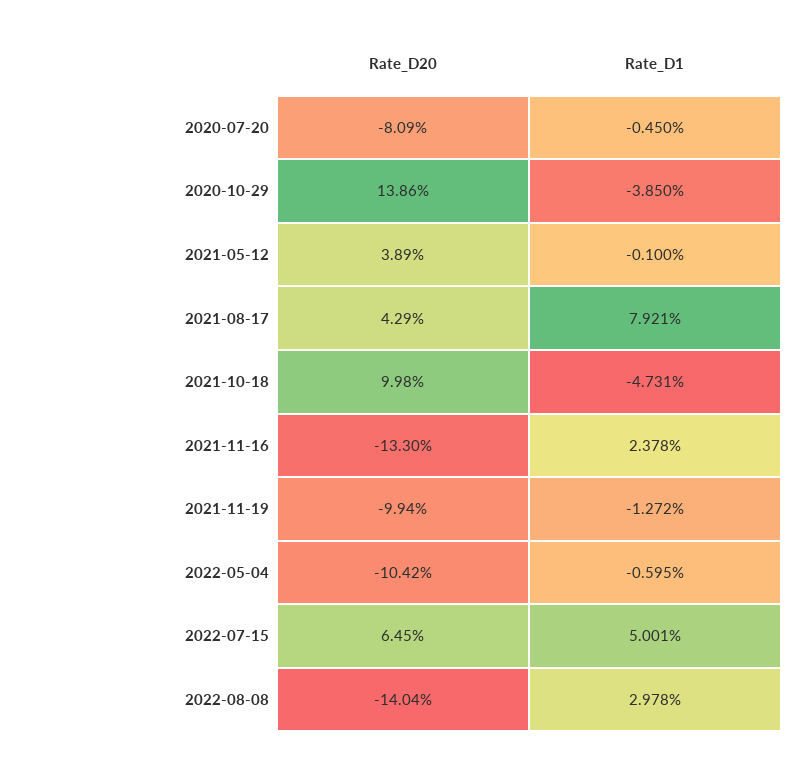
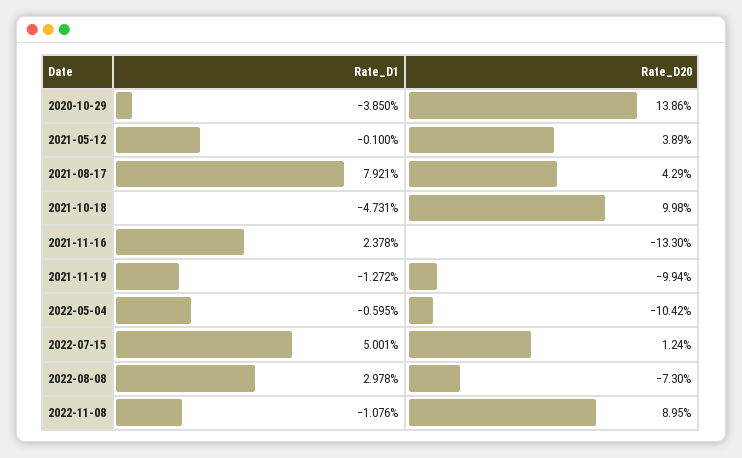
Rate_D20, 2020-07-20: -8.09 -> none
Rate_D1, 2020-07-20: -0.45 -> none
Rate_D20, 2022-07-15: 6.45 -> 1.24
Rate_D20, 2022-08-08: -14.04 -> -7.3
Rate_D1, 2022-11-08: none -> -1.076
Rate_D20, 2022-11-08: none -> 8.95

